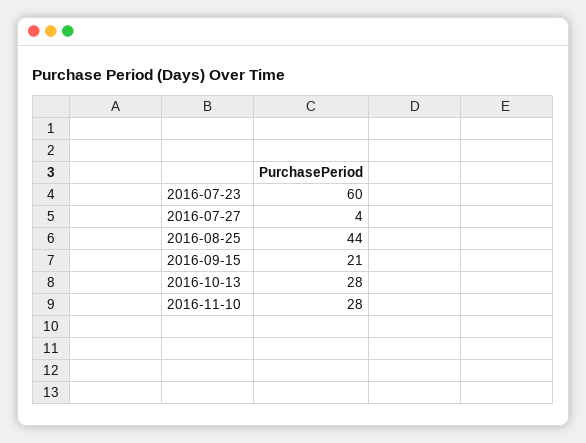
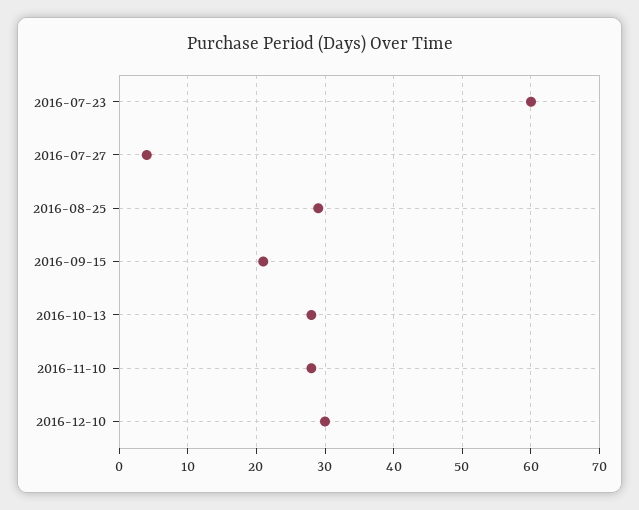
2016-08-25: 44 -> 29
2016-12-10: none -> 30

